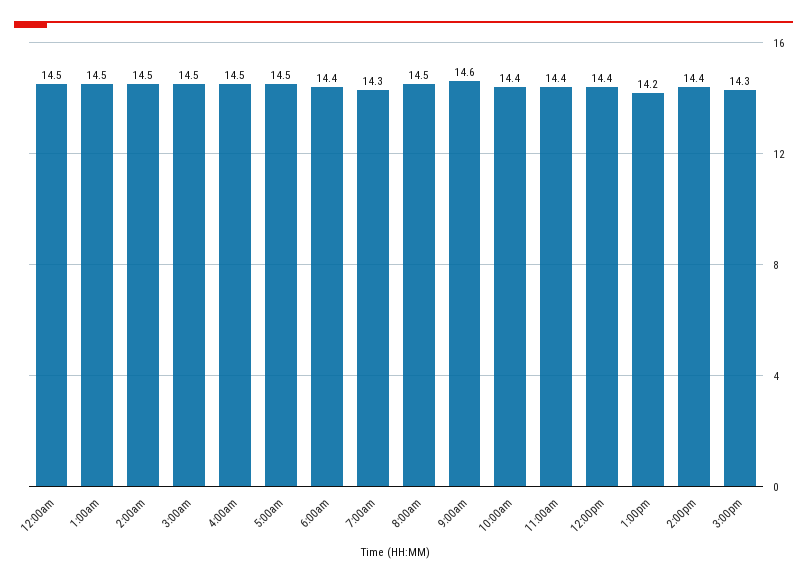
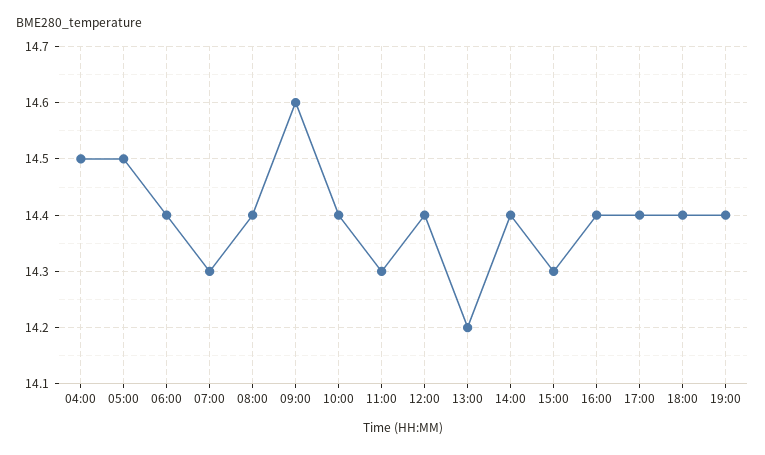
12:00am: 14.5 -> none
1:00am: 14.5 -> none
2:00am: 14.5 -> none
3:00am: 14.5 -> none
8:00am: 14.5 -> 14.4
11:00am: 14.4 -> 14.3
16:00: none -> 14.4
17:00: none -> 14.4
18:00: none -> 14.4
19:00: none -> 14.4

